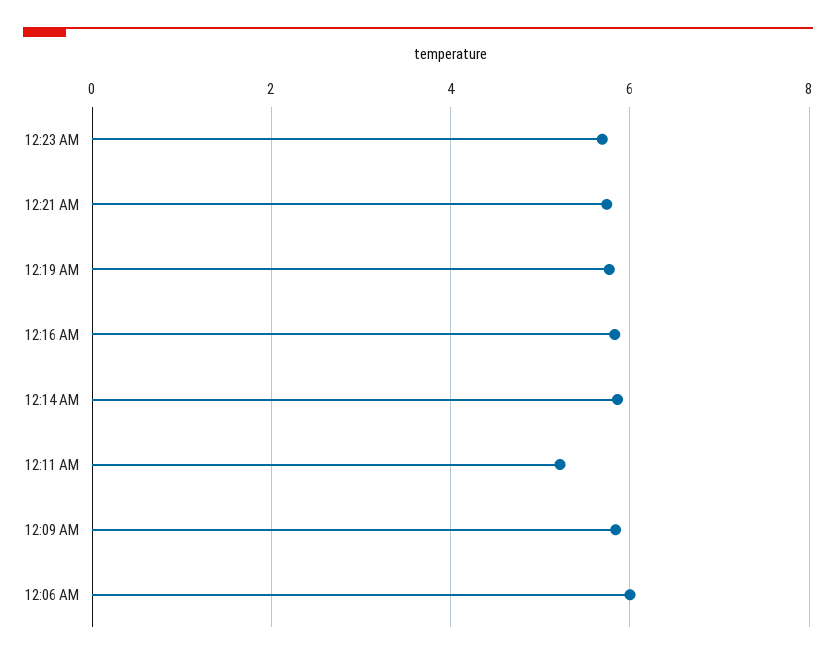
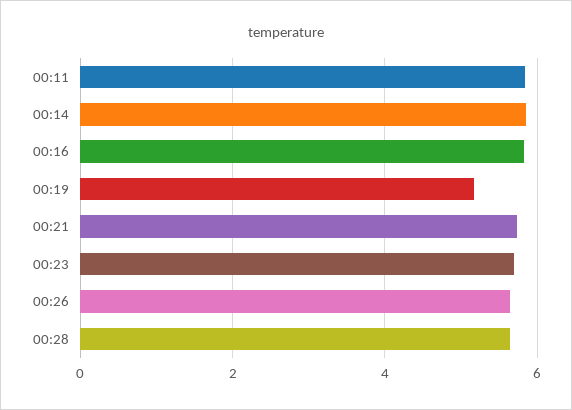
12:19 AM: 5.8 -> 5.2
12:11 AM: 5.2 -> 5.8
12:09 AM: 5.8 -> none
12:06 AM: 6 -> none
00:26: none -> 5.6
00:28: none -> 5.6

